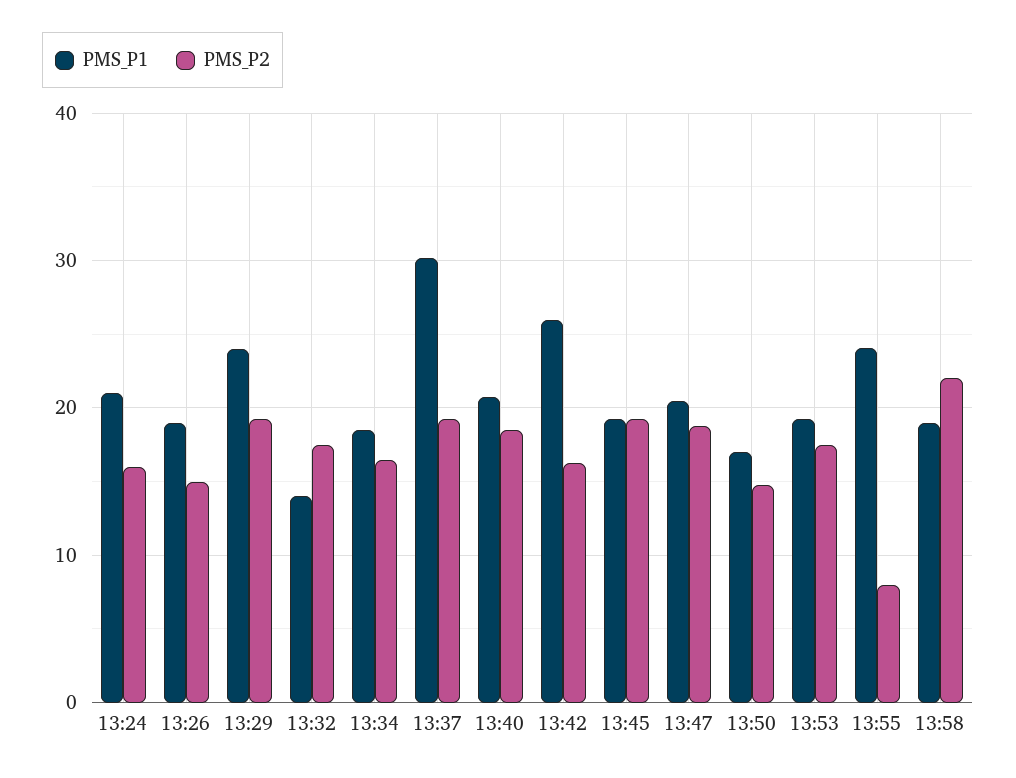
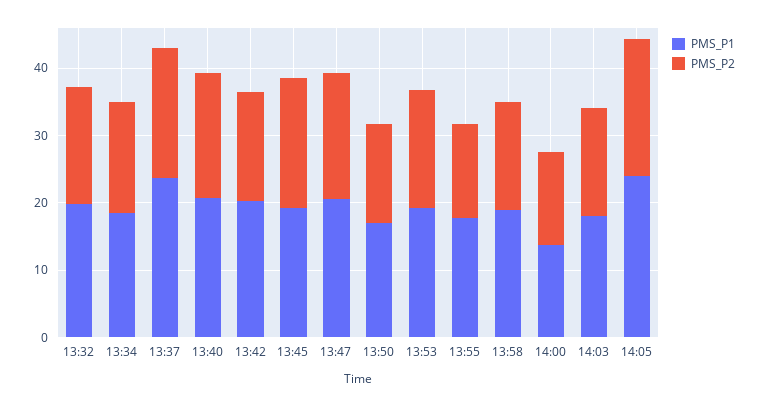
PMS_P1, 13:24: 21 -> none
PMS_P2, 13:24: 16 -> none
PMS_P1, 13:26: 19 -> none
PMS_P2, 13:26: 15 -> none
PMS_P1, 13:29: 24 -> none
PMS_P2, 13:29: 19 -> none
PMS_P1, 13:32: 14 -> 20
PMS_P1, 13:37: 30 -> 24
PMS_P1, 13:42: 26 -> 20
PMS_P1, 13:55: 24 -> 18
PMS_P2, 13:55: 8 -> 14
PMS_P2, 13:58: 22 -> 16
PMS_P1, 14:00: none -> 14
PMS_P2, 14:00: none -> 14
PMS_P1, 14:03: none -> 18
PMS_P2, 14:03: none -> 16
PMS_P1, 14:05: none -> 24
PMS_P2, 14:05: none -> 20

